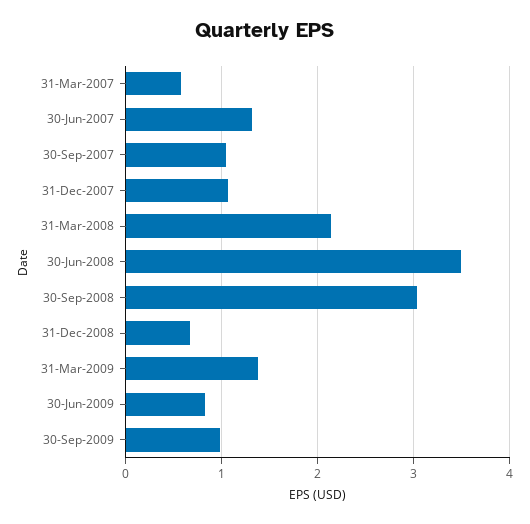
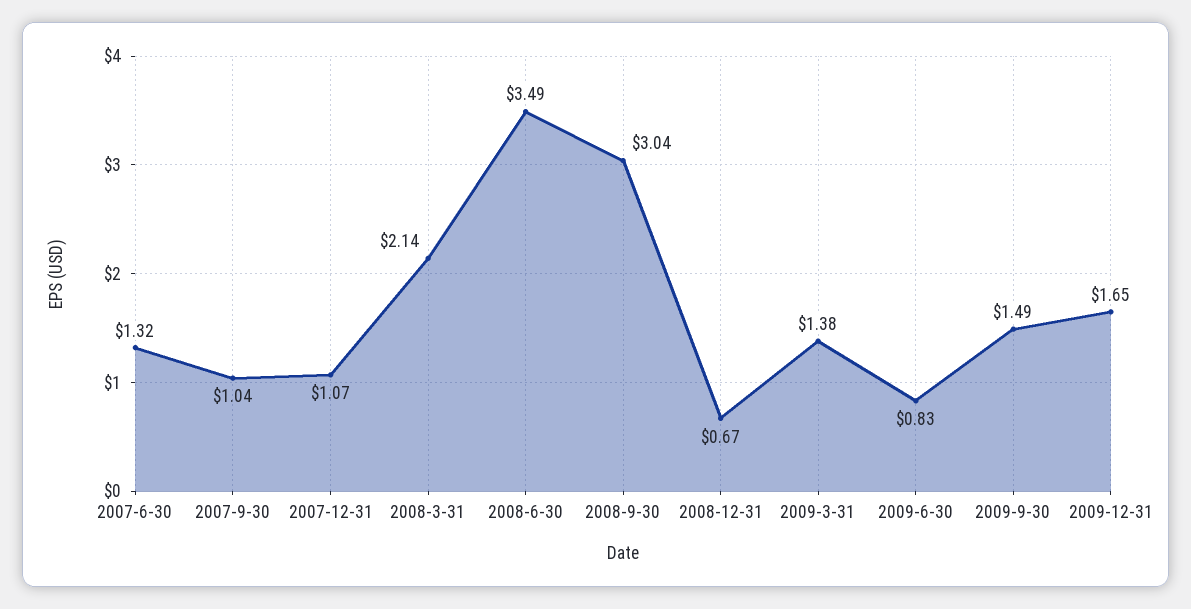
31-Mar-2007: 0.6 -> none
30-Sep-2009: 1 -> 1.49
2009-12-31: none -> 1.65

